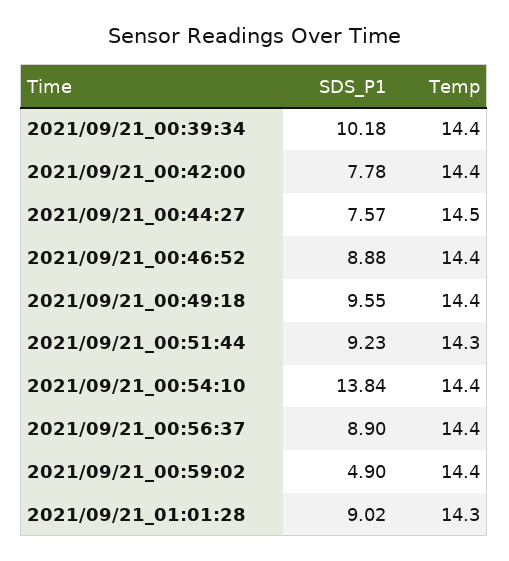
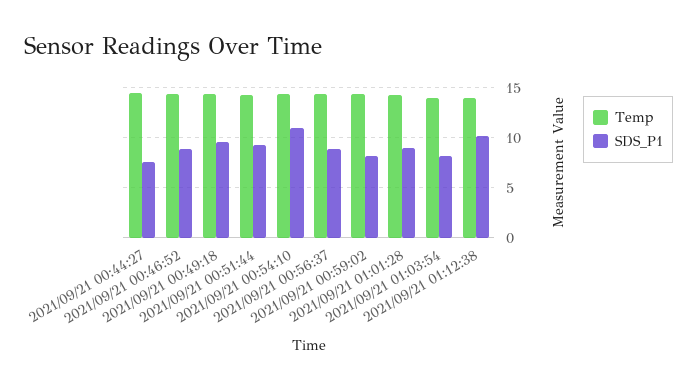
SDS_P1, 2021/09/21_00:39:34: 10.18 -> none
Temp, 2021/09/21_00:39:34: 14.4 -> none
SDS_P1, 2021/09/21_00:42:00: 7.78 -> none
Temp, 2021/09/21_00:42:00: 14.4 -> none
SDS_P1, 2021/09/21_00:54:10: 13.84 -> 11
SDS_P1, 2021/09/21_00:59:02: 4.9 -> 8
Temp, 2021/09/21 01:03:54: none -> 14
SDS_P1, 2021/09/21 01:03:54: none -> 8
Temp, 2021/09/21 01:12:38: none -> 14
SDS_P1, 2021/09/21 01:12:38: none -> 10

